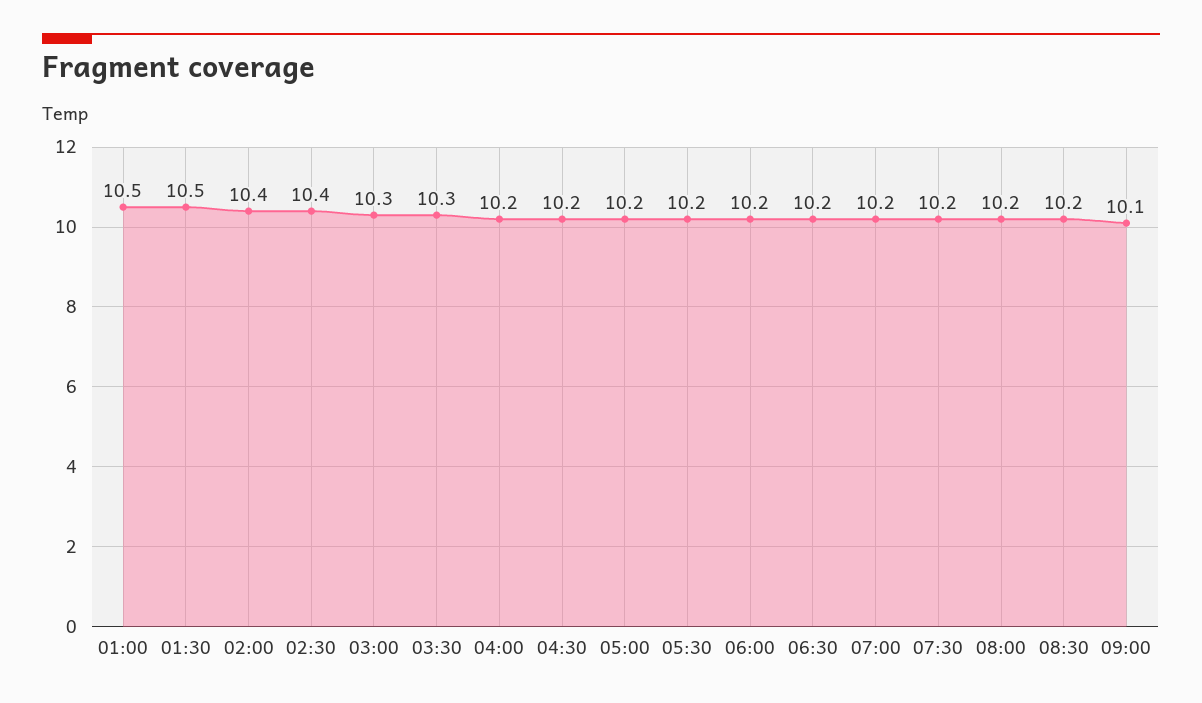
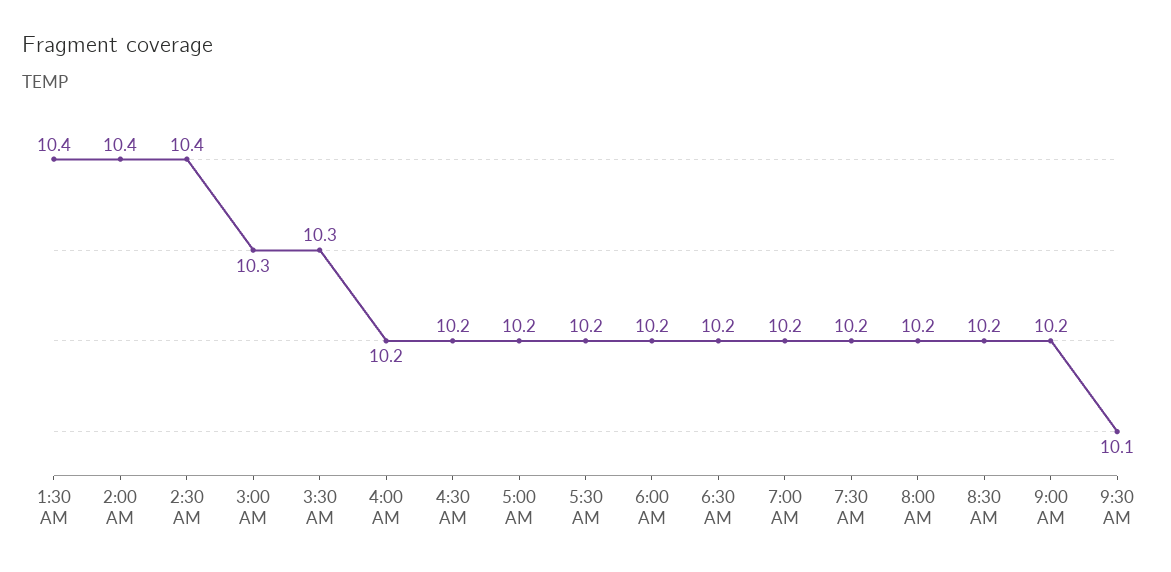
01:00: 10.5 -> none
01:30: 10.5 -> 10.4
09:00: 10.1 -> 10.2
9:30 AM: none -> 10.1

